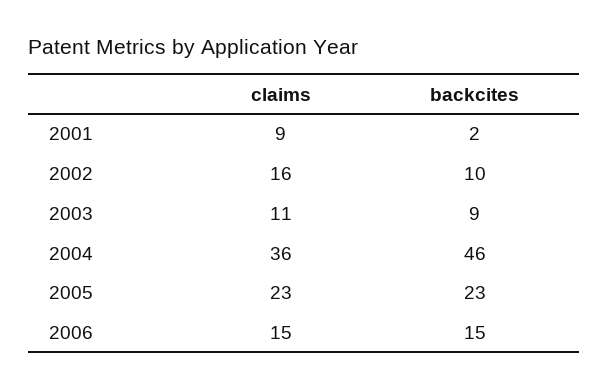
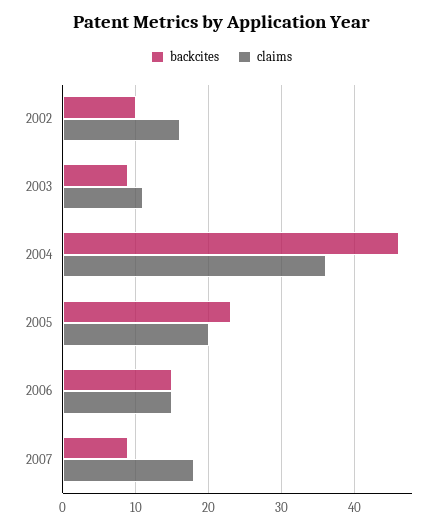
claims, 2001: 9 -> none
backcites, 2001: 2 -> none
claims, 2005: 23 -> 20
backcites, 2007: none -> 9
claims, 2007: none -> 18

